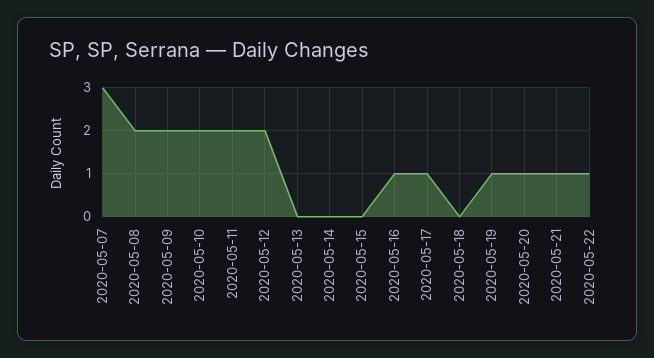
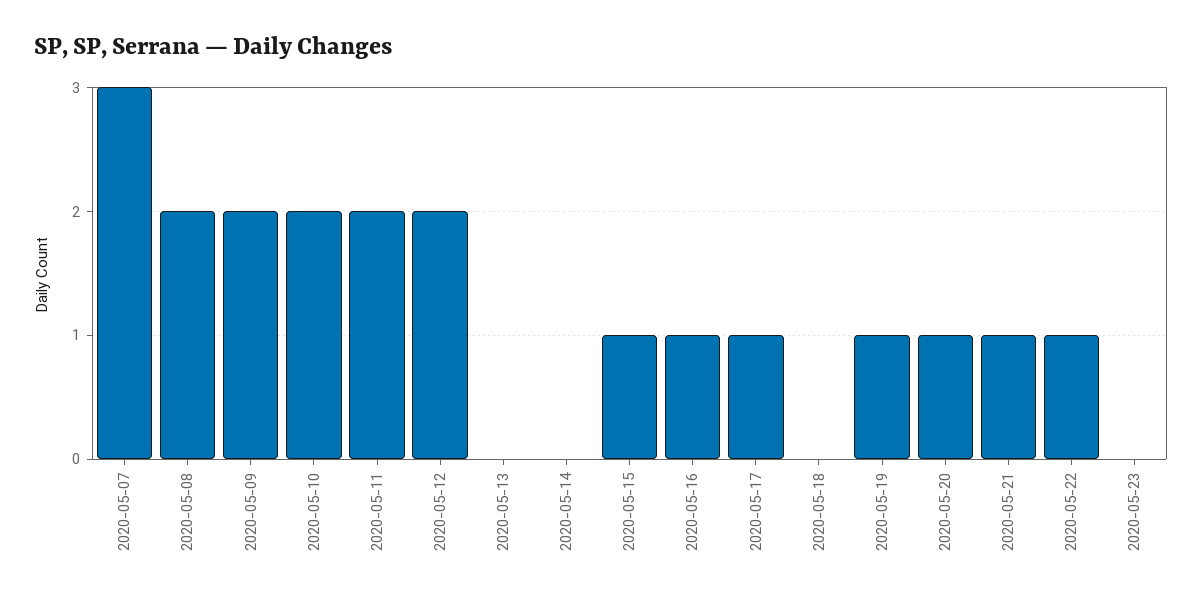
2020-05-15: 0 -> 1
2020-05-23: none -> 0

